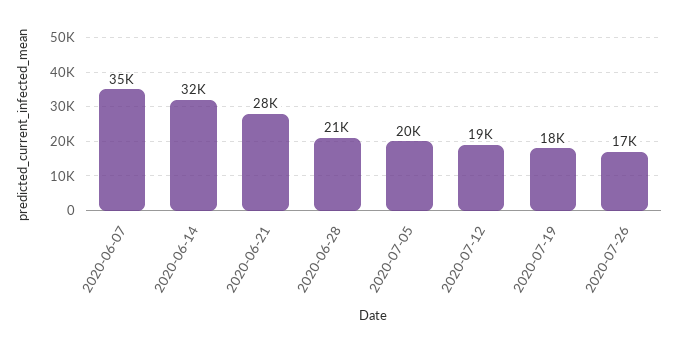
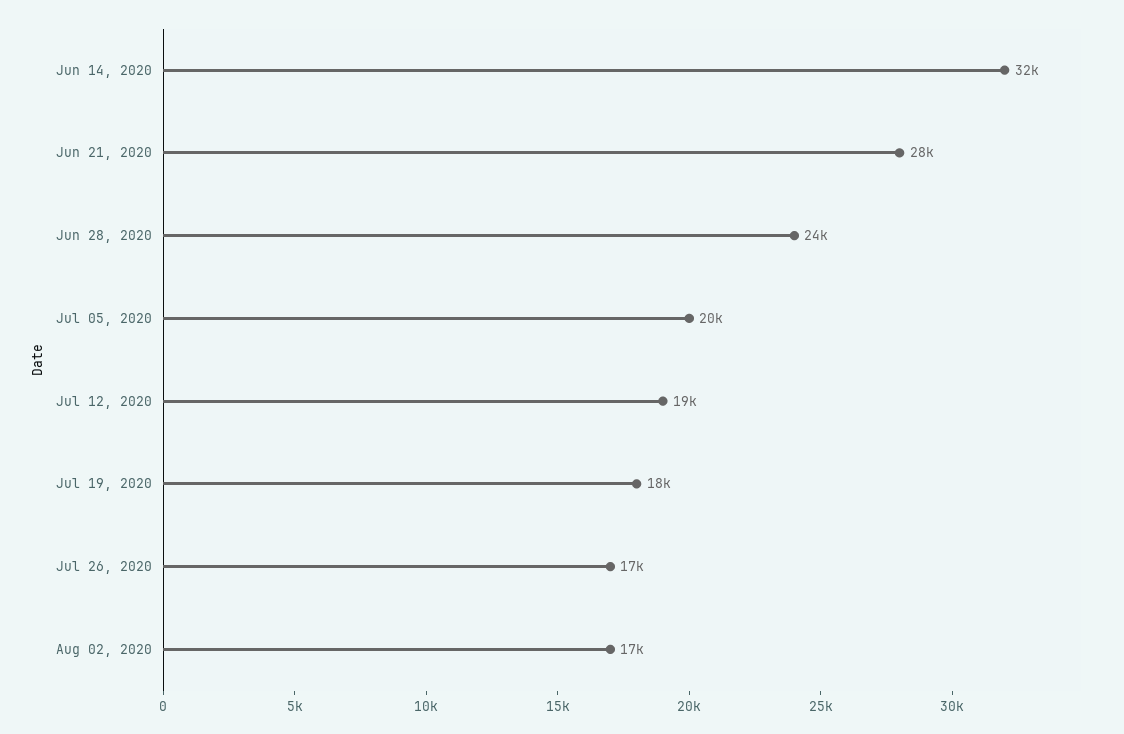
2020-06-07: 35000 -> none
2020-06-28: 21000 -> 24000
Aug 02, 2020: none -> 17000

